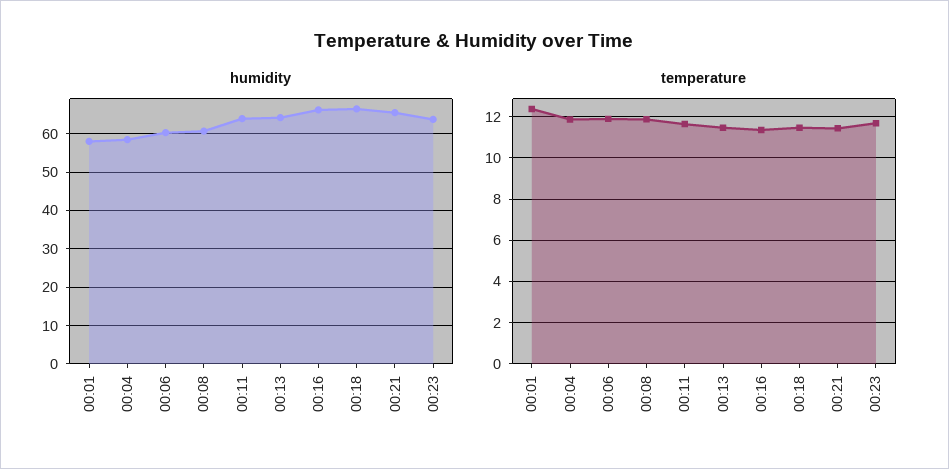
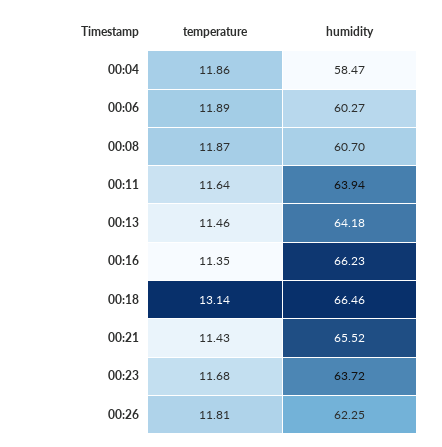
humidity, 00:01: 58 -> none
temperature, 00:01: 12.5 -> none
temperature, 00:18: 11.5 -> 13.14
temperature, 00:26: none -> 11.81
humidity, 00:26: none -> 62.25

